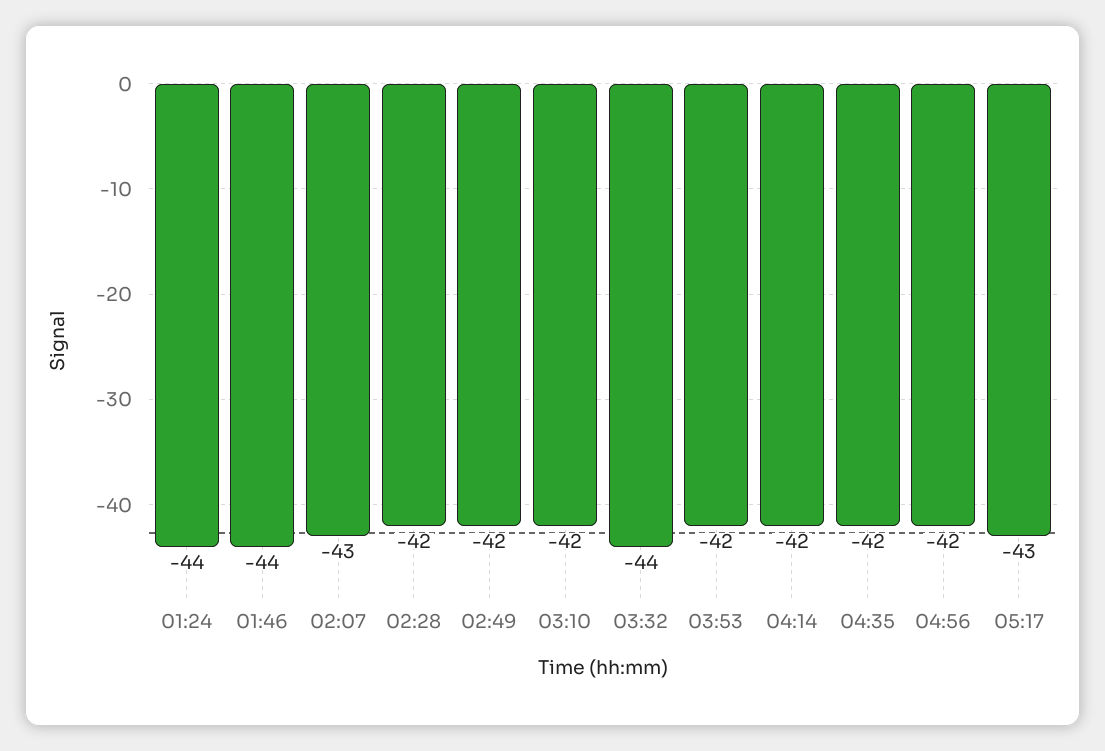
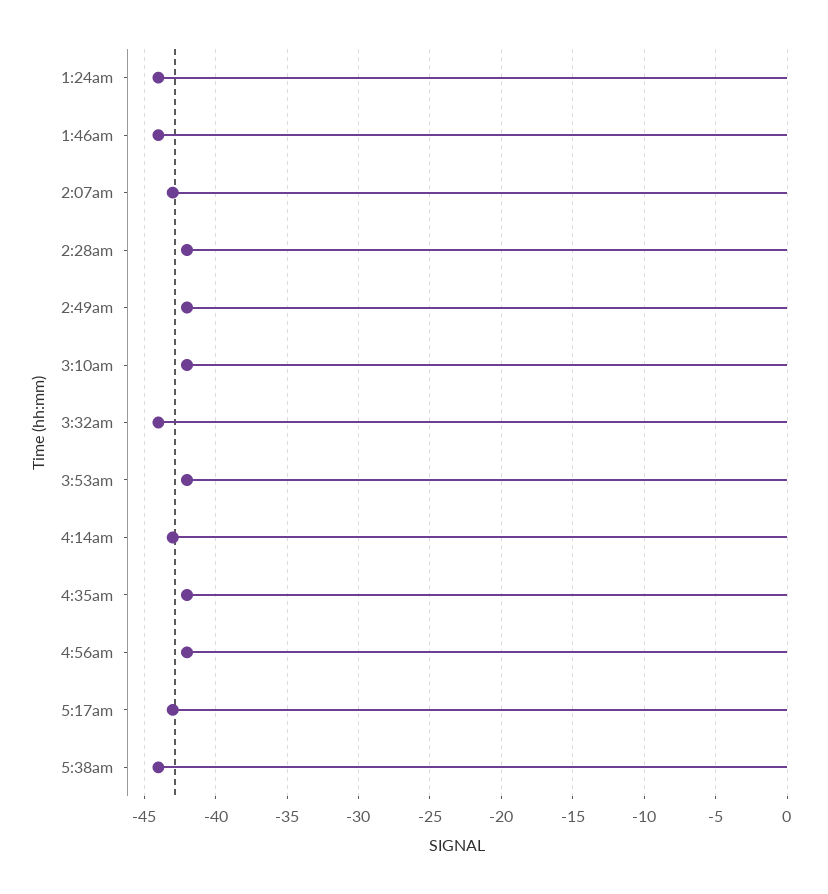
04:14: -42 -> -43
5:38am: none -> -44

